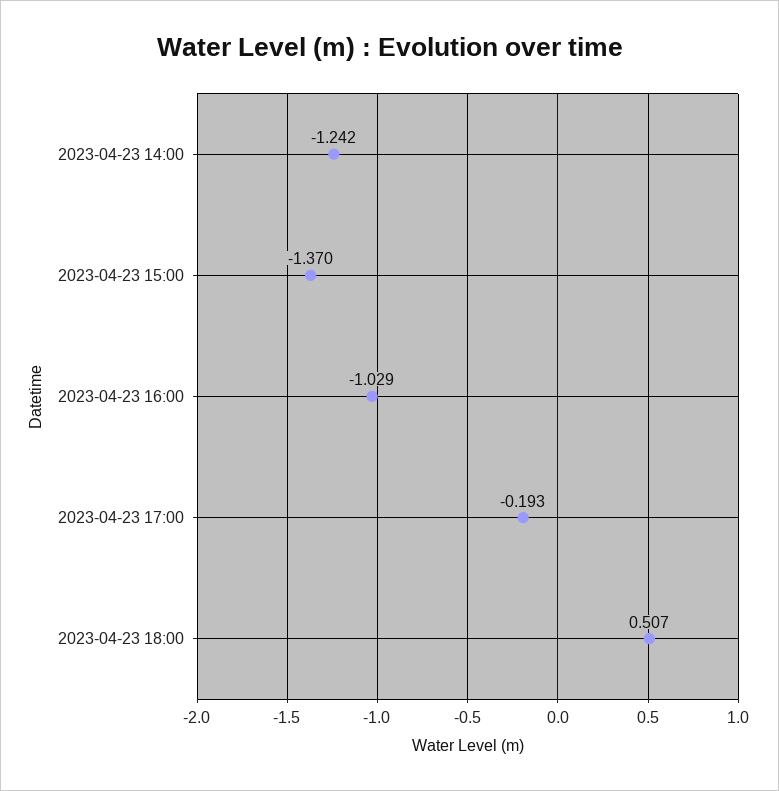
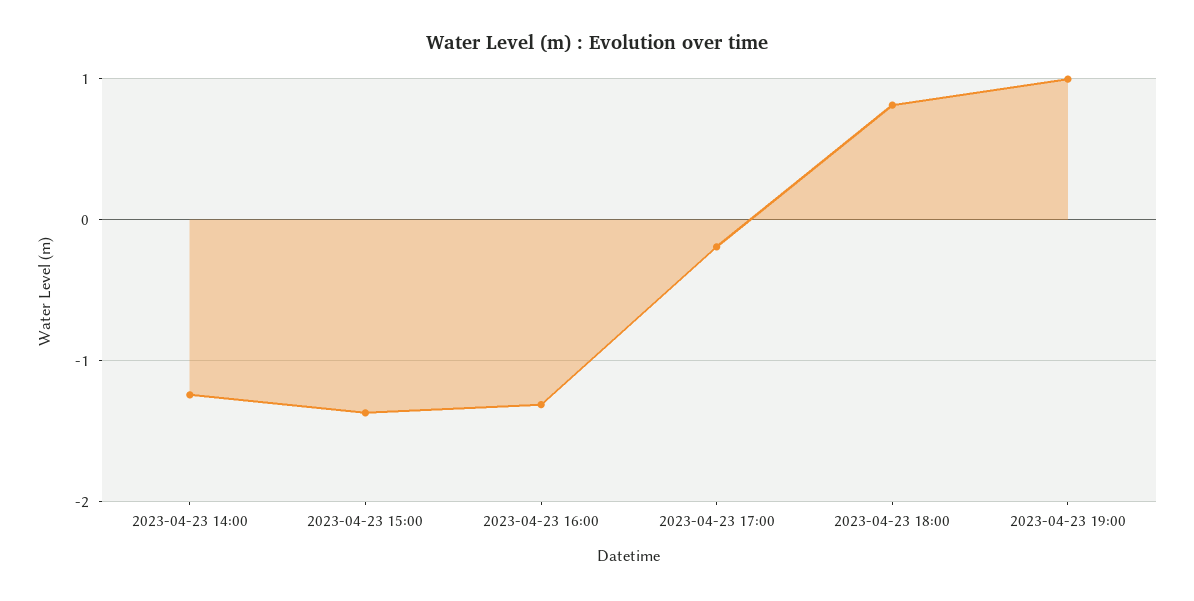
2023-04-23 16:00: -1.029 -> -1.3
2023-04-23 18:00: 0.507 -> 0.8
2023-04-23 19:00: none -> 1

